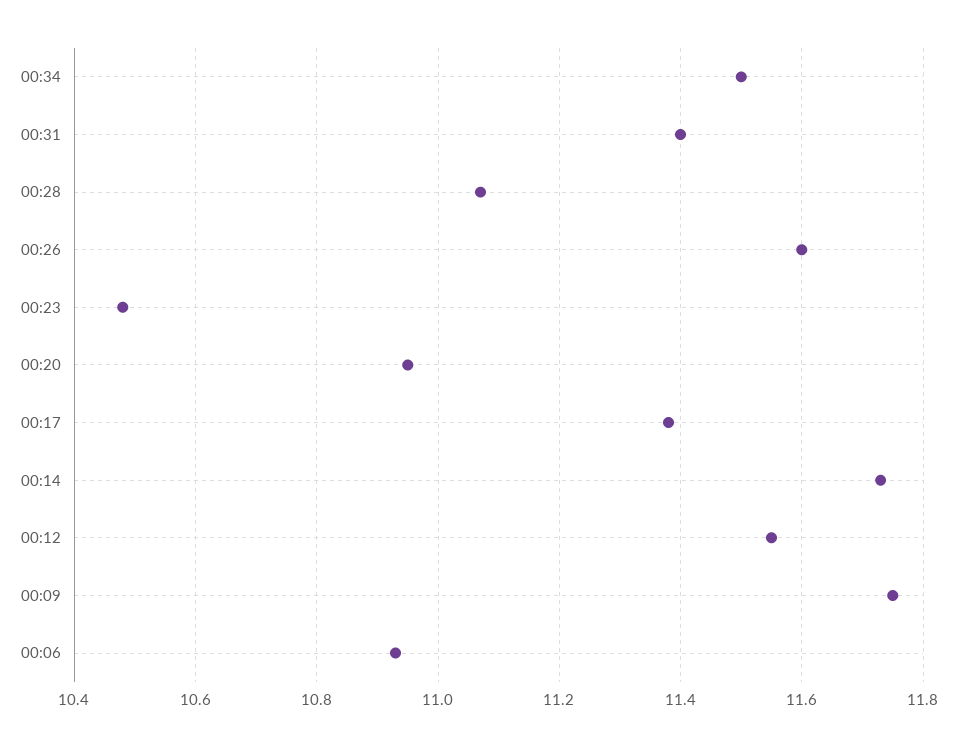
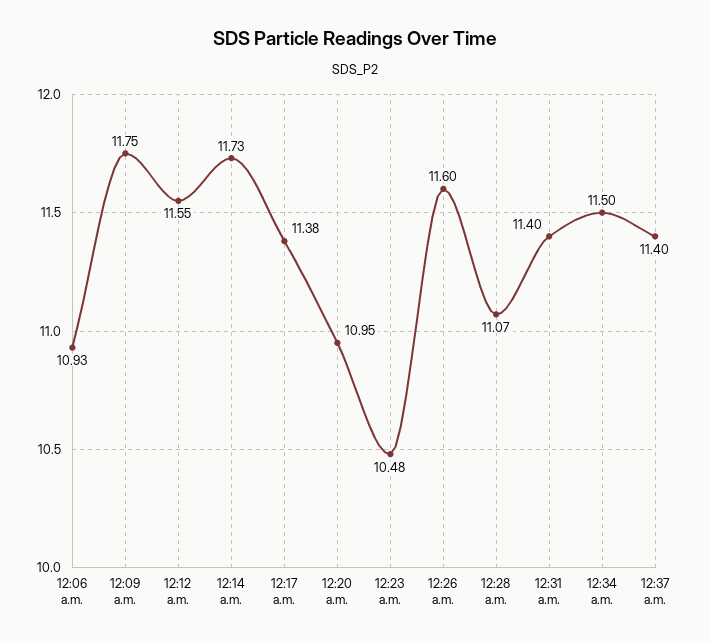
12:37 a.m.: none -> 11.4

